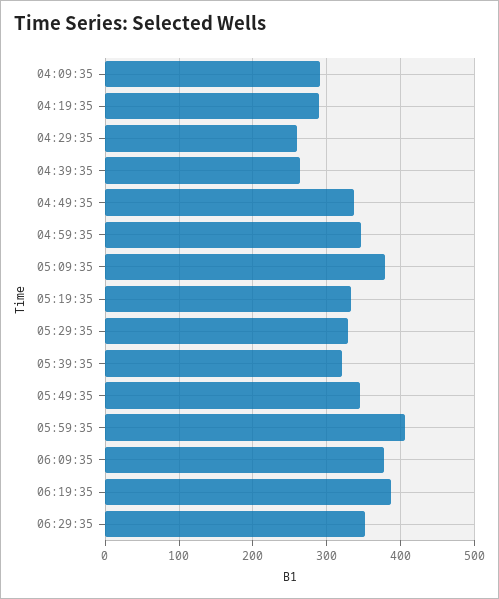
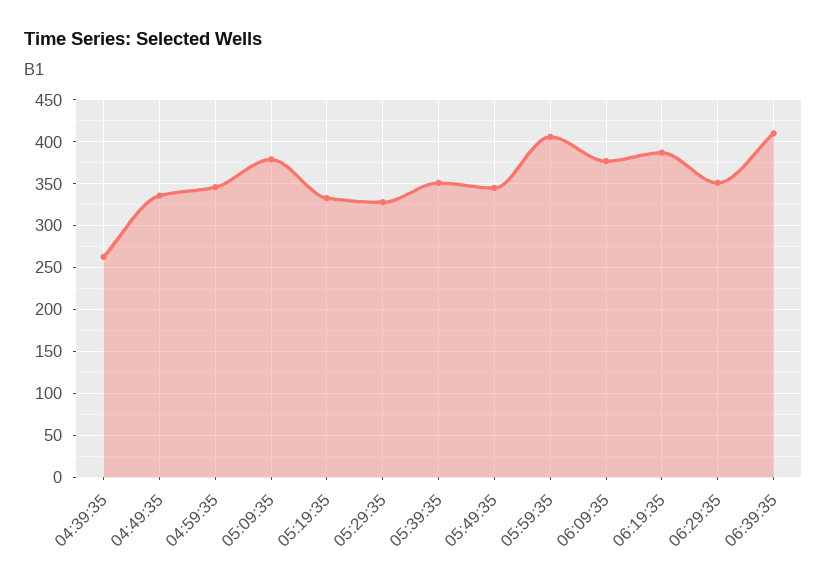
04:09:35: 290 -> none
04:19:35: 290 -> none
04:29:35: 260 -> none
05:39:35: 320 -> 350
06:39:35: none -> 410

